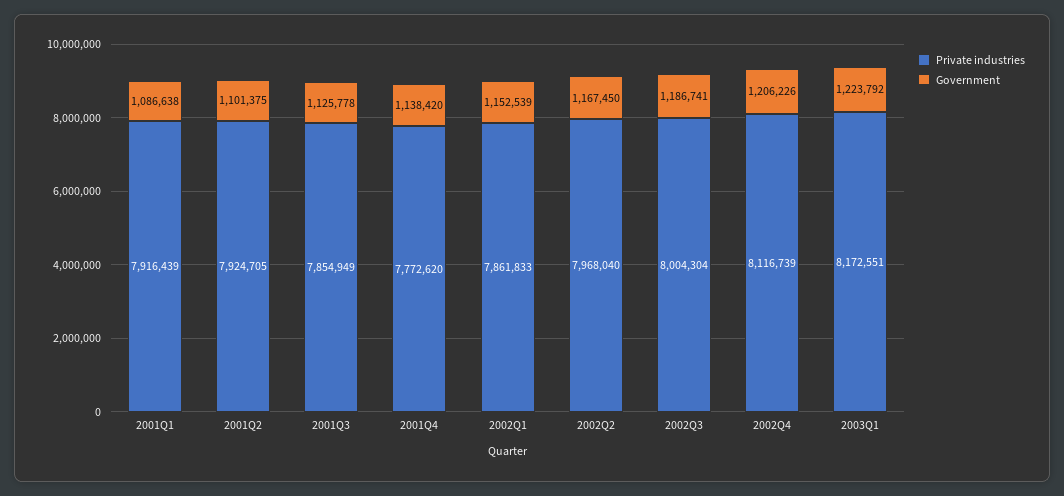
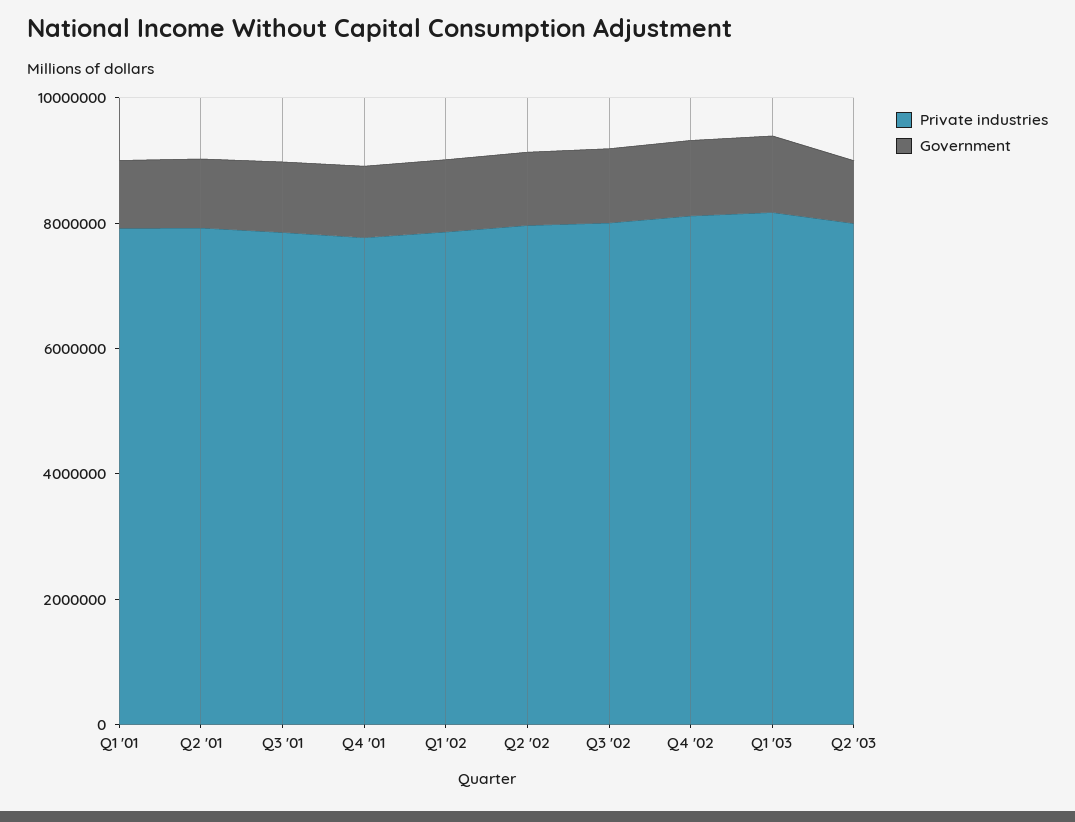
Private industries, Q2 '03: none -> 8000000
Government, Q2 '03: none -> 1000000

